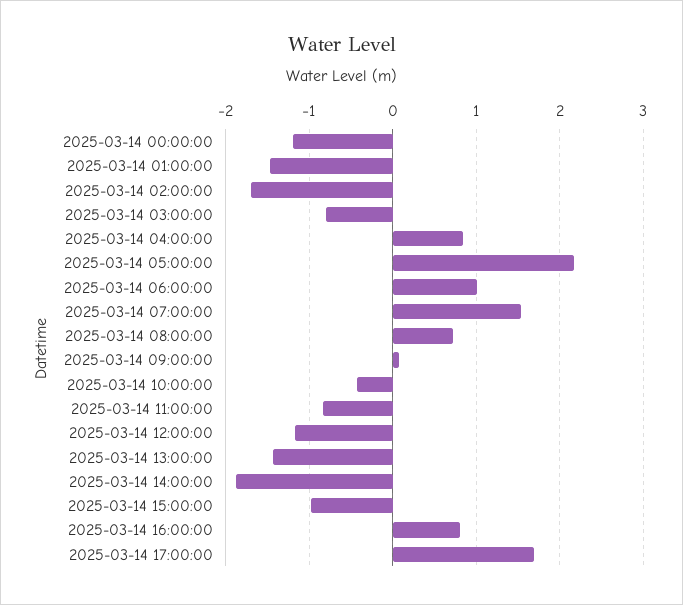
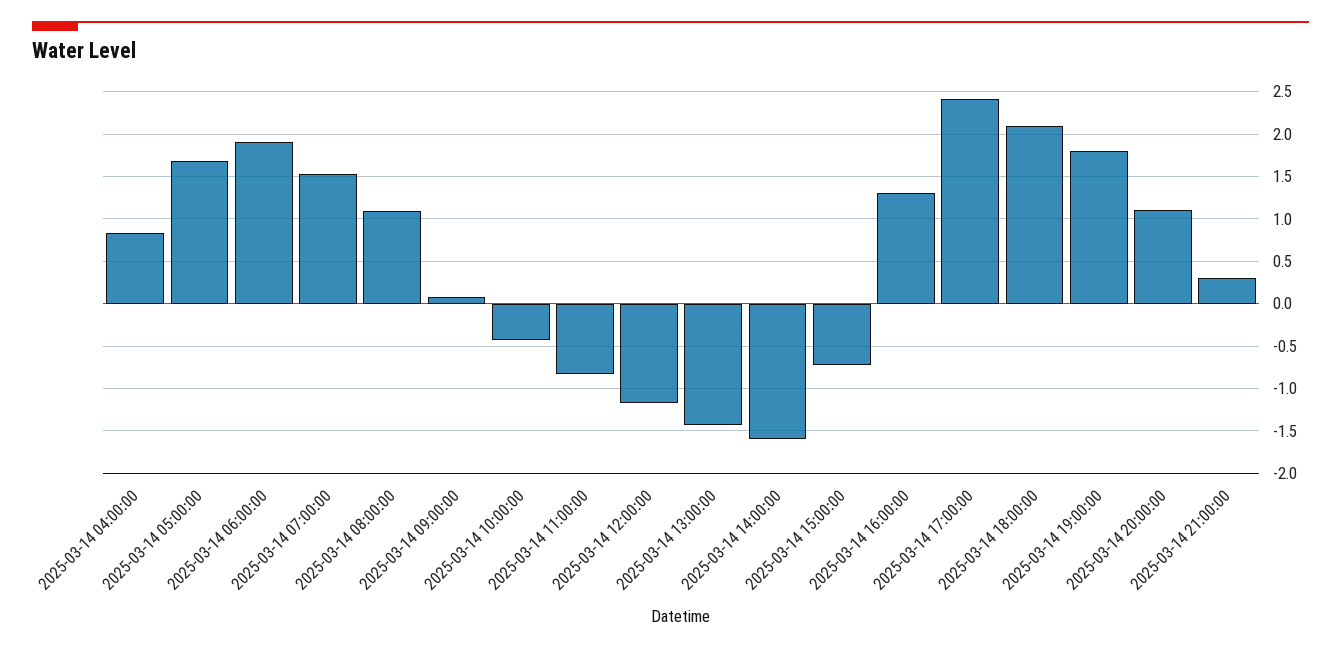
2025-03-14 00:00:00: -1.2 -> none
2025-03-14 01:00:00: -1.5 -> none
2025-03-14 02:00:00: -1.7 -> none
2025-03-14 03:00:00: -0.8 -> none
2025-03-14 05:00:00: 2.2 -> 1.7
2025-03-14 06:00:00: 1 -> 1.9
2025-03-14 08:00:00: 0.7 -> 1.1
2025-03-14 14:00:00: -1.9 -> -1.6
2025-03-14 15:00:00: -1 -> -0.7
2025-03-14 16:00:00: 0.8 -> 1.3
2025-03-14 17:00:00: 1.7 -> 2.4
2025-03-14 18:00:00: none -> 2.1
2025-03-14 19:00:00: none -> 1.8
2025-03-14 20:00:00: none -> 1.1
2025-03-14 21:00:00: none -> 0.3

